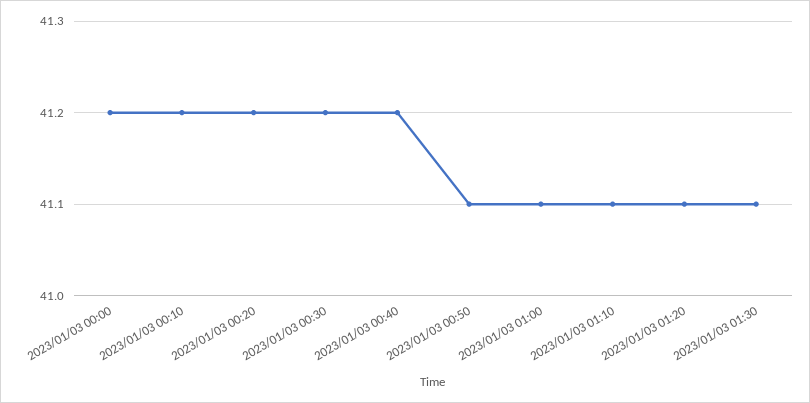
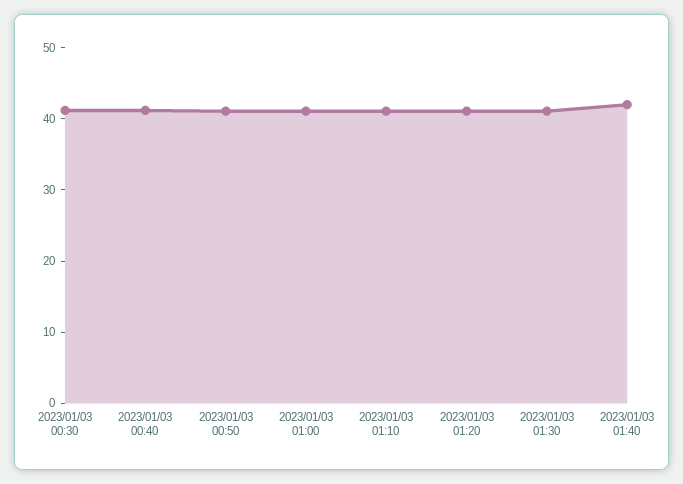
2023/01/03 00:00: 41.2 -> none
2023/01/03 00:10: 41.2 -> none
2023/01/03 00:20: 41.2 -> none
2023/01/03 01:40: none -> 42

